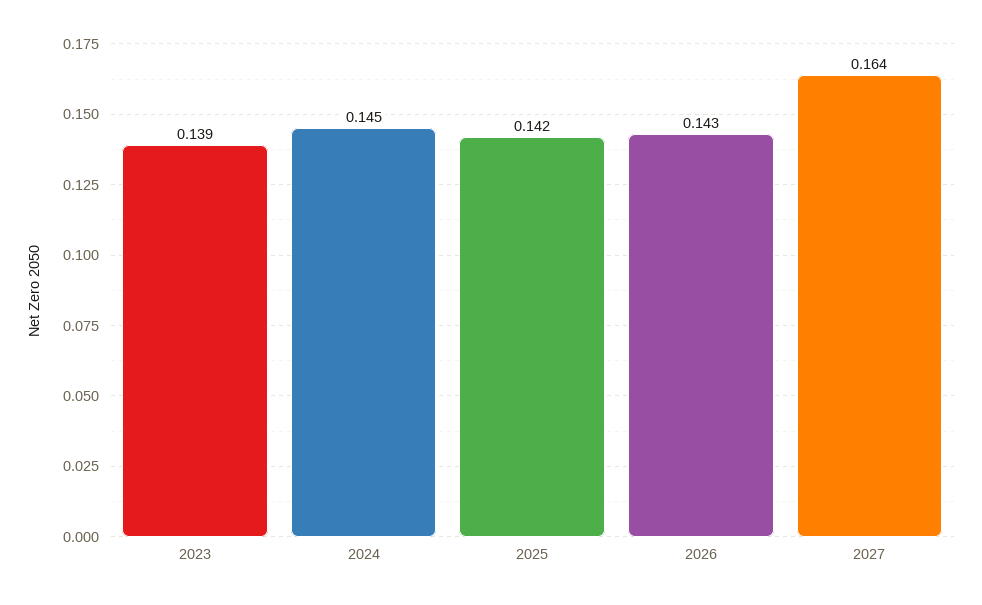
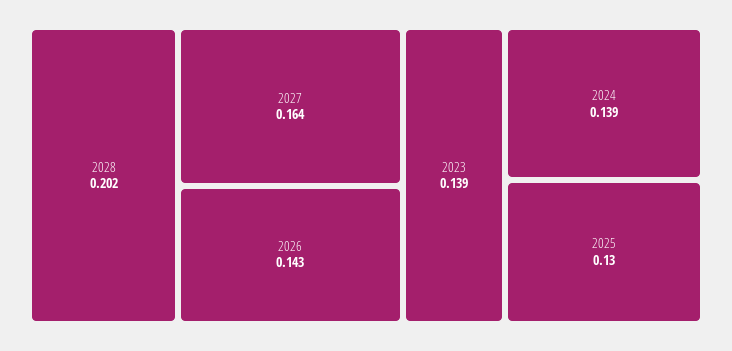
2024: 0.145 -> 0.139
2025: 0.142 -> 0.13
2028: none -> 0.202

